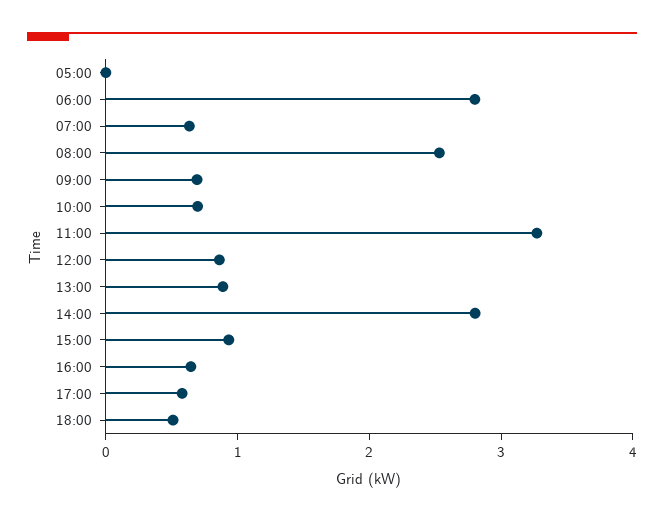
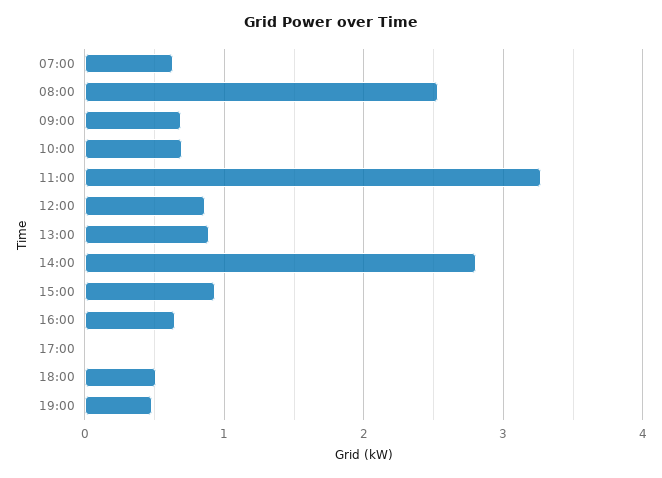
05:00: 0 -> none
06:00: 2.8 -> none
17:00: 0.6 -> 0
19:00: none -> 0.5

